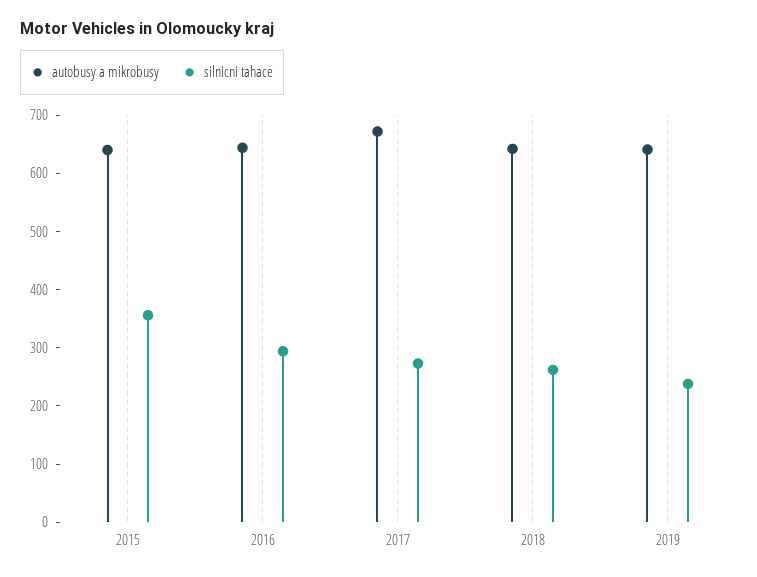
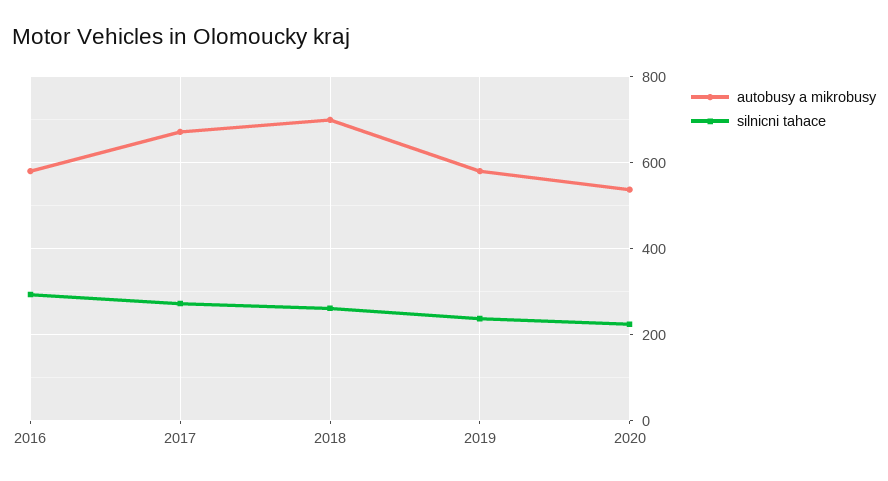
autobusy a mikrobusy, 2015: 640 -> none
silnicni tahace, 2015: 360 -> none
autobusy a mikrobusy, 2016: 640 -> 580
autobusy a mikrobusy, 2018: 640 -> 700
autobusy a mikrobusy, 2019: 640 -> 580
autobusy a mikrobusy, 2020: none -> 540
silnicni tahace, 2020: none -> 220

